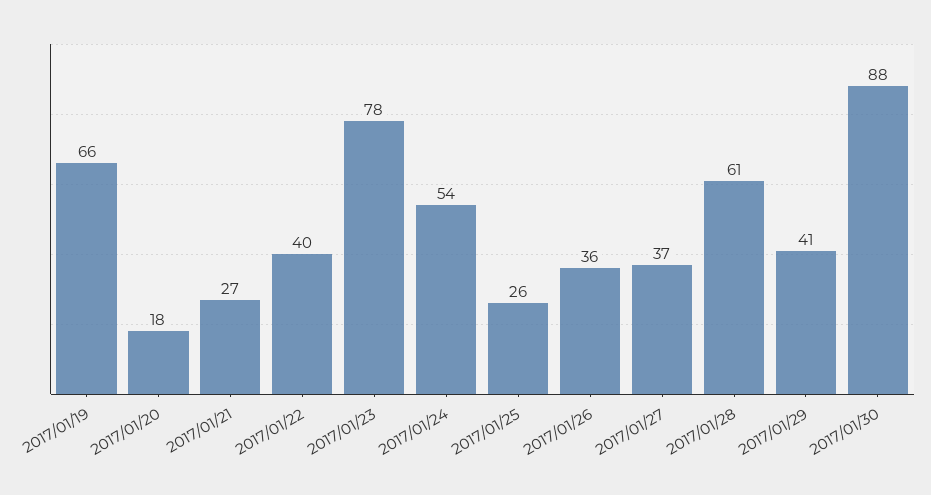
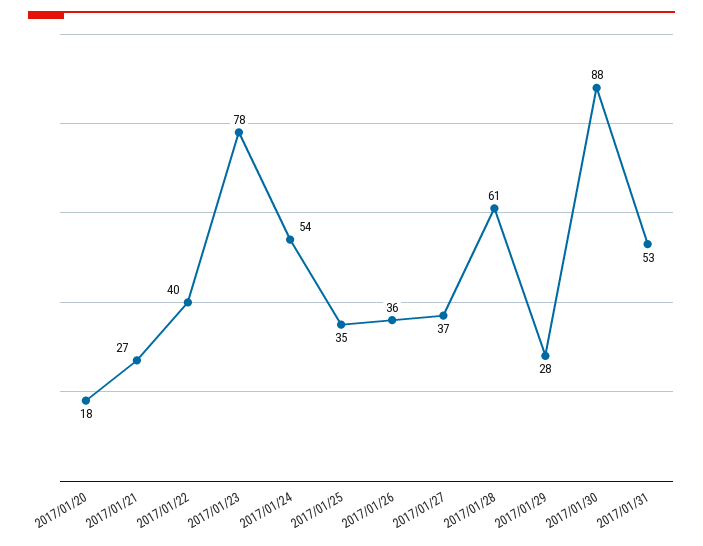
2017/01/19: 66 -> none
2017/01/25: 26 -> 35
2017/01/29: 41 -> 28
2017/01/31: none -> 53

